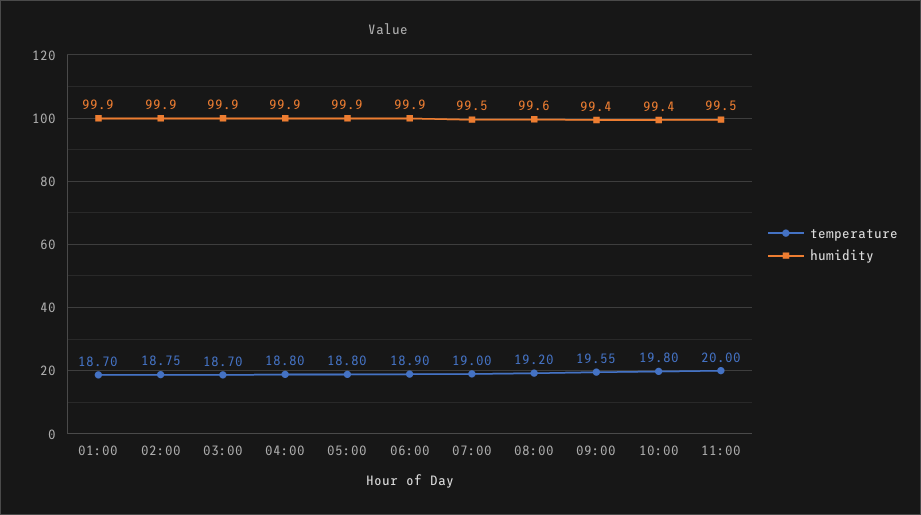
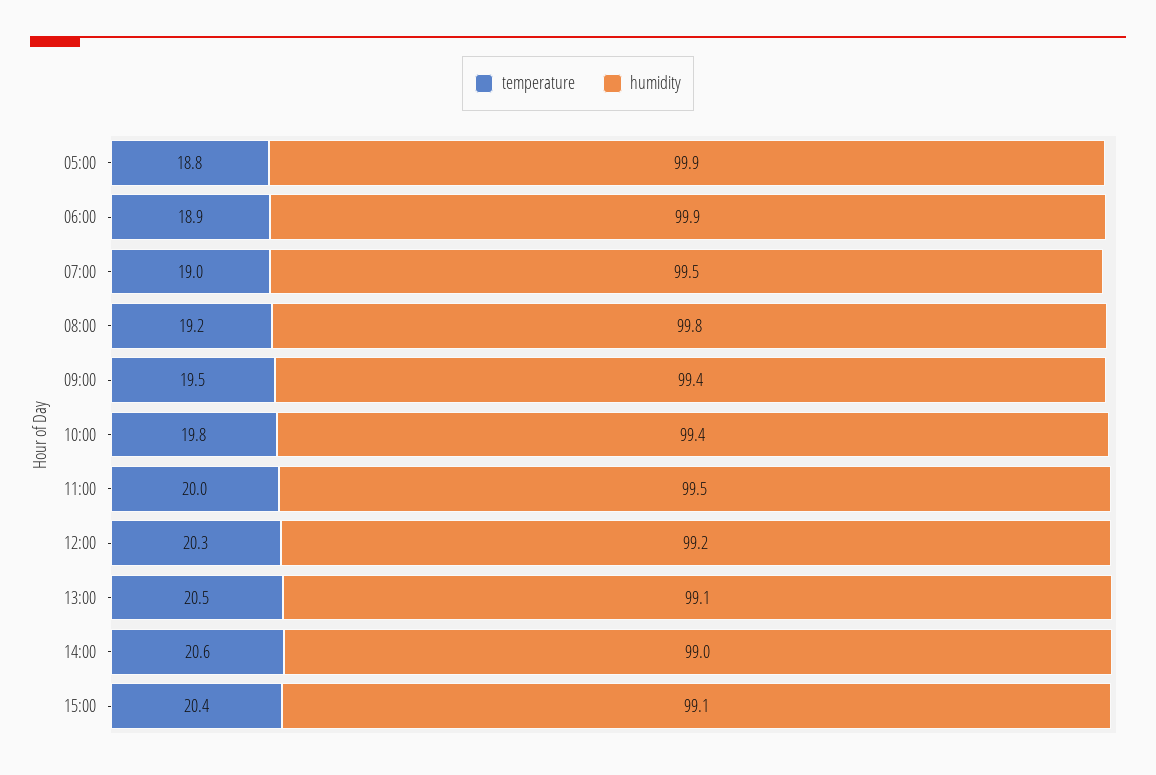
temperature, 01:00: 18.7 -> none
humidity, 01:00: 99.9 -> none
temperature, 02:00: 18.75 -> none
humidity, 02:00: 99.9 -> none
temperature, 03:00: 18.7 -> none
humidity, 03:00: 99.9 -> none
temperature, 04:00: 18.8 -> none
humidity, 04:00: 99.9 -> none
humidity, 08:00: 99.6 -> 99.8
temperature, 09:00: 19.55 -> 19.5
temperature, 12:00: none -> 20.3
humidity, 12:00: none -> 99.2
temperature, 13:00: none -> 20.5
humidity, 13:00: none -> 99.1
temperature, 14:00: none -> 20.6
humidity, 14:00: none -> 99
temperature, 15:00: none -> 20.4
humidity, 15:00: none -> 99.1

